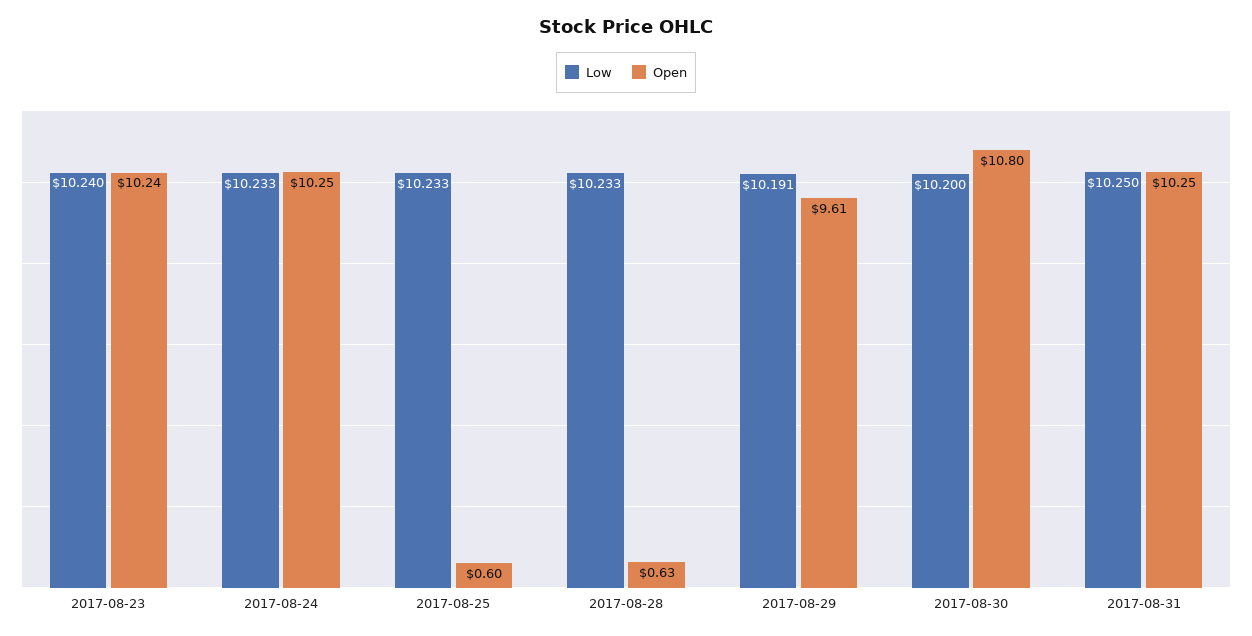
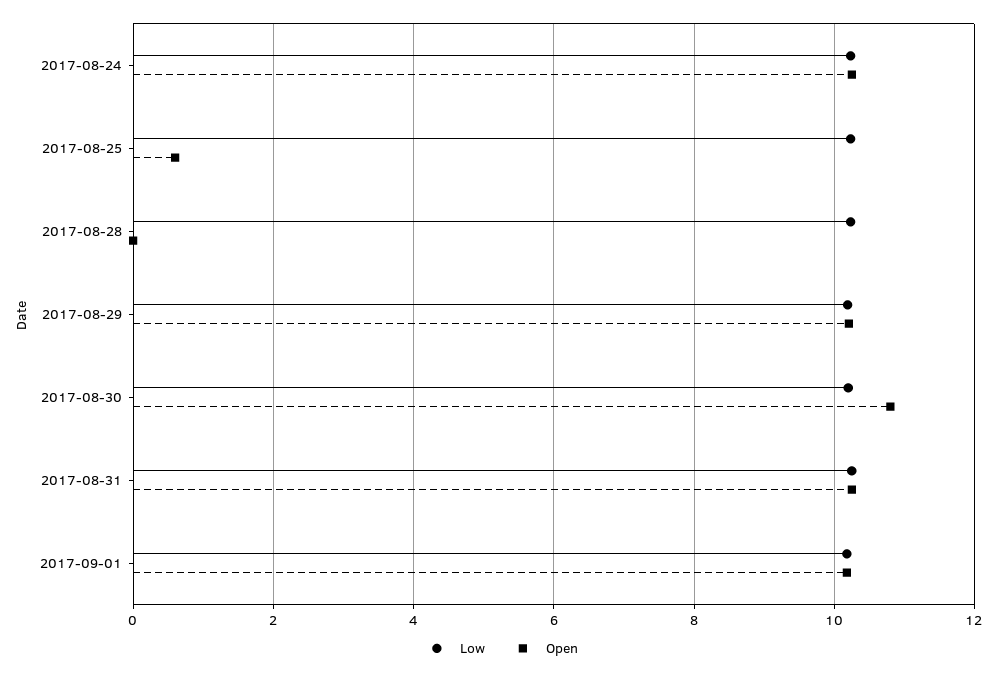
Low, 2017-08-23: 10.24 -> none
Open, 2017-08-23: 10.24 -> none
Open, 2017-08-28: 0.63 -> 0
Open, 2017-08-29: 9.61 -> 10.2
Low, 2017-09-01: none -> 10.2
Open, 2017-09-01: none -> 10.2

